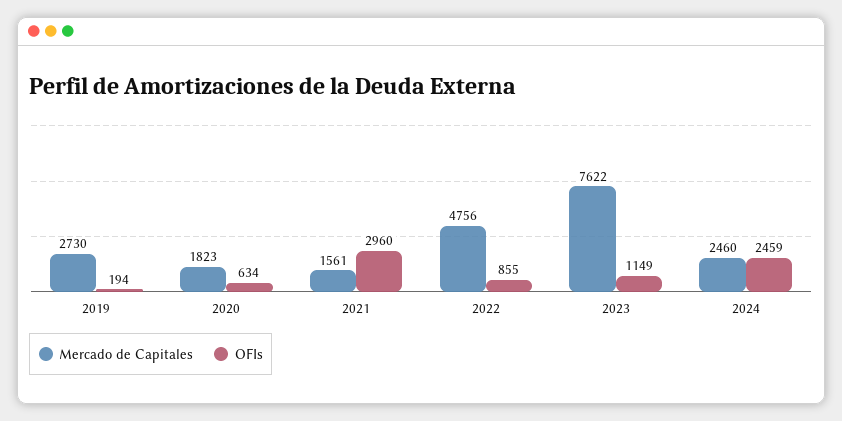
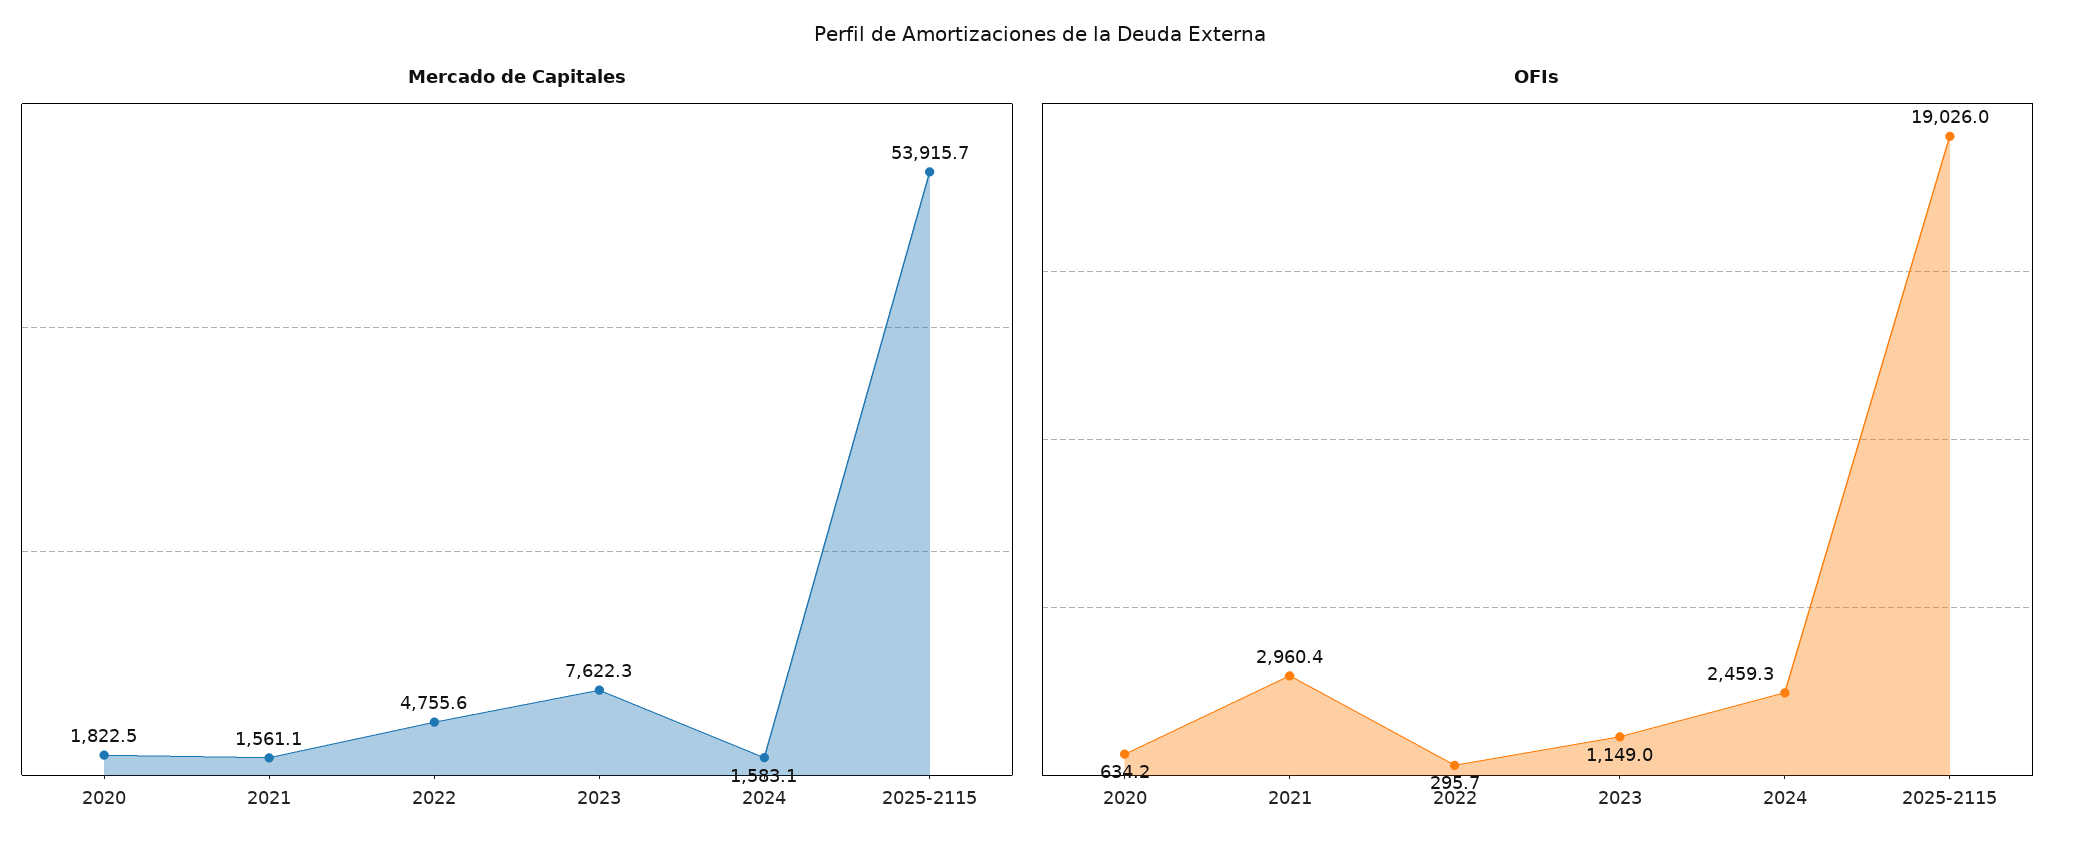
Mercado de Capitales, 2019: 2730 -> none
OFIs, 2019: 194 -> none
OFIs, 2022: 855 -> 295.7
Mercado de Capitales, 2024: 2460 -> 1583.1
Mercado de Capitales, 2025-2115: none -> 53915.7
OFIs, 2025-2115: none -> 19026

